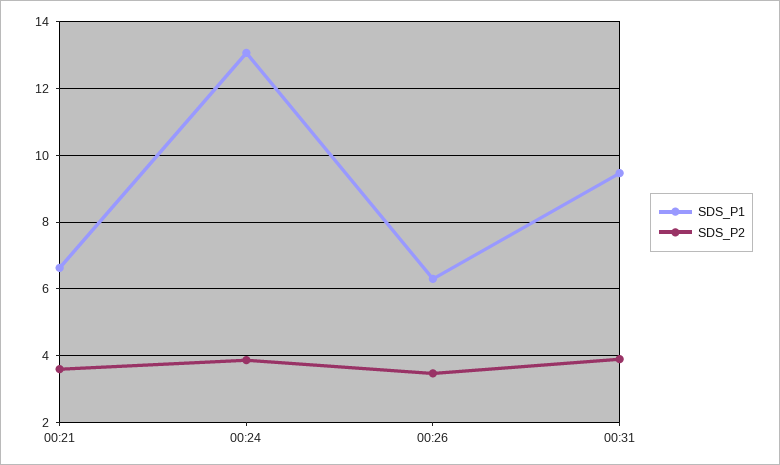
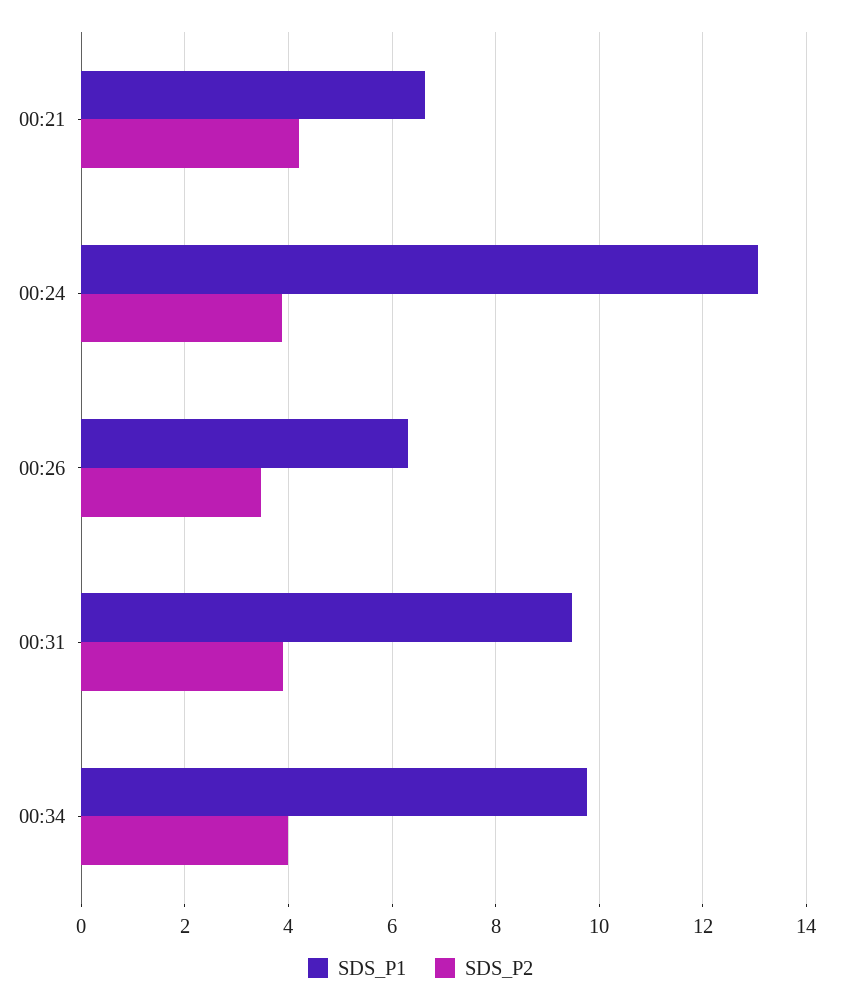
SDS_P2, 00:21: 3.6 -> 4.2
SDS_P1, 00:34: none -> 9.8
SDS_P2, 00:34: none -> 4

